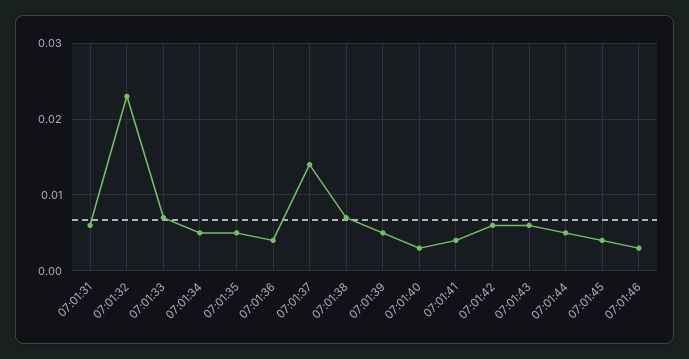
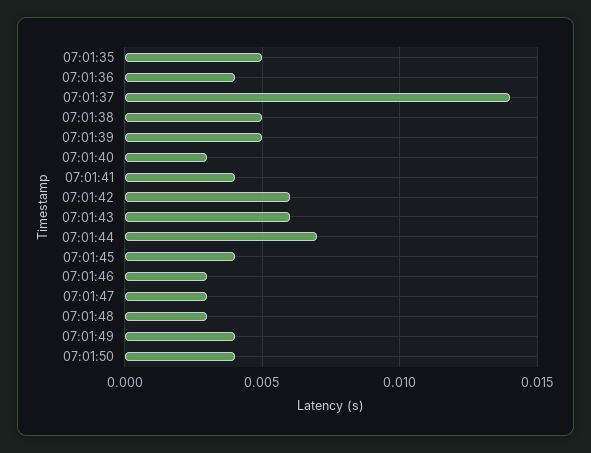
07:01:31: 0.006 -> none
07:01:32: 0.023 -> none
07:01:33: 0.007 -> none
07:01:34: 0.005 -> none
07:01:38: 0.007 -> 0.005
07:01:44: 0.005 -> 0.007
07:01:47: none -> 0.003
07:01:48: none -> 0.003
07:01:49: none -> 0.004
07:01:50: none -> 0.004

